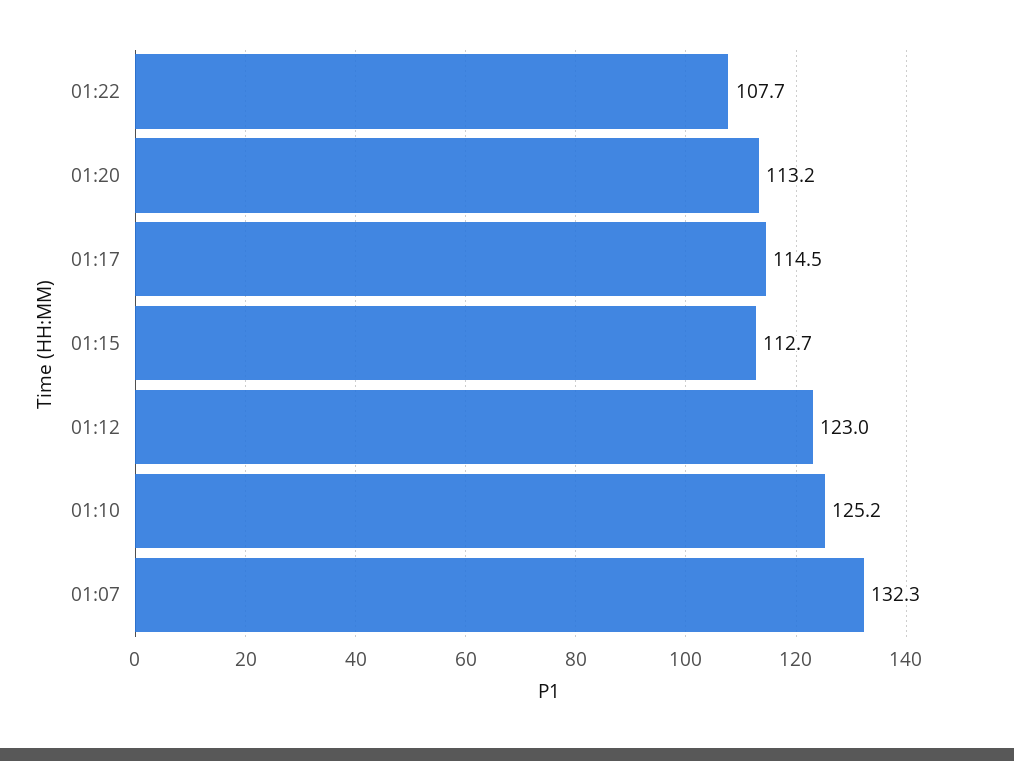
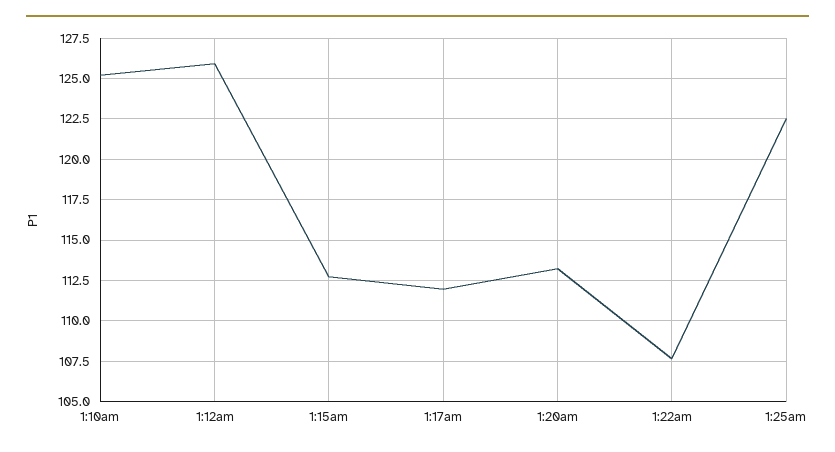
01:17: 114.5 -> 112
01:12: 123 -> 126
01:07: 132.3 -> none
1:25am: none -> 122.5

